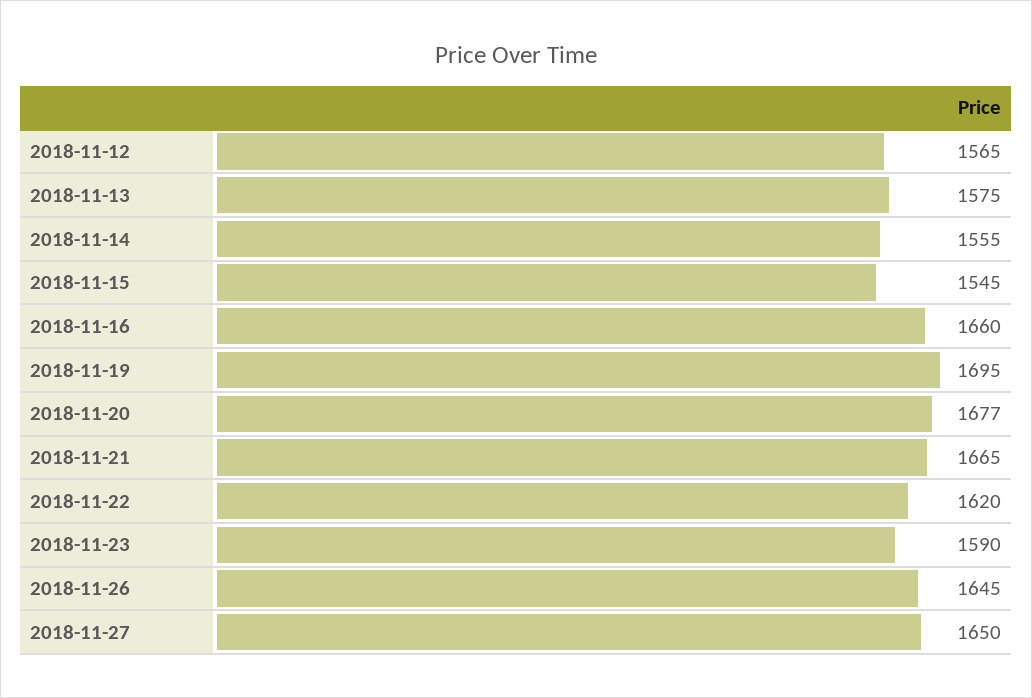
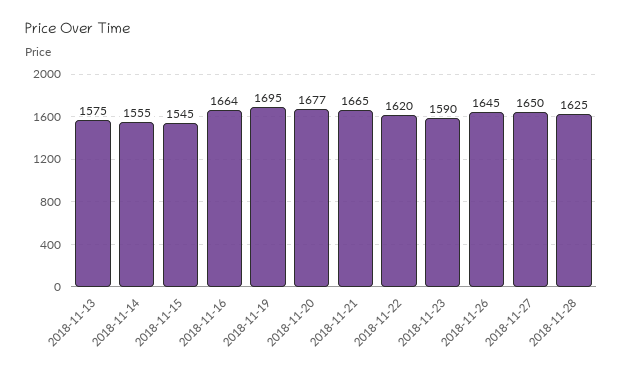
2018-11-12: 1565 -> none
2018-11-16: 1660 -> 1664
2018-11-28: none -> 1625

